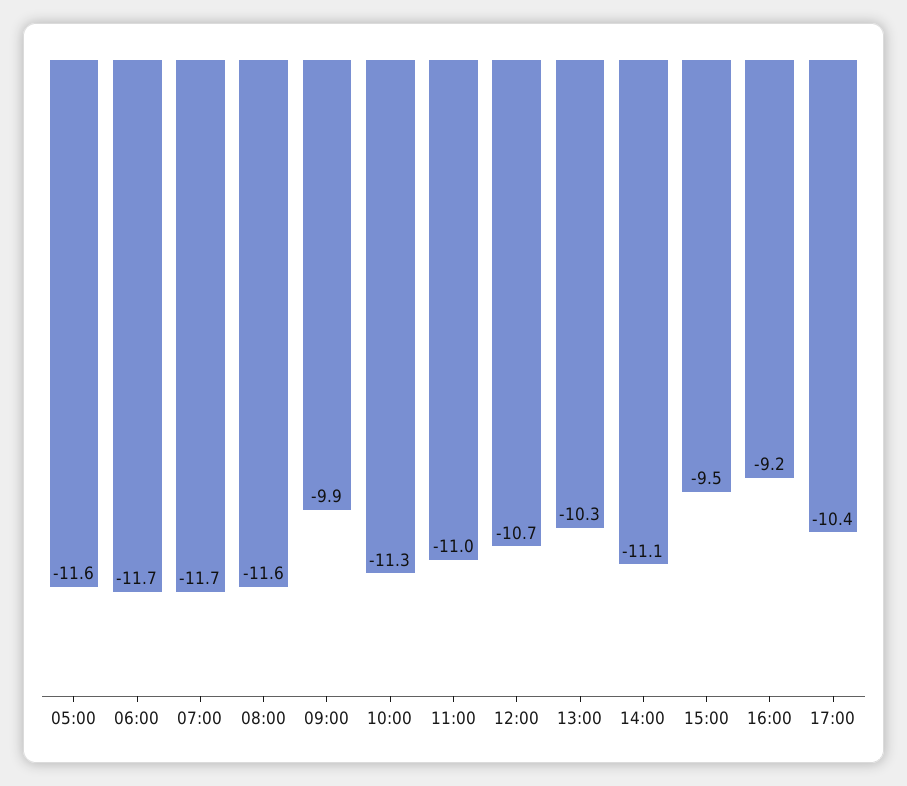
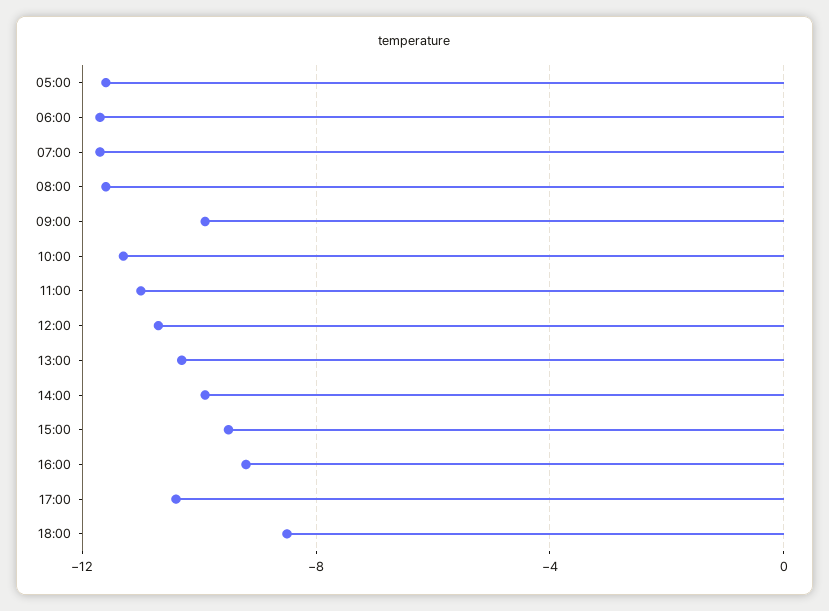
14:00: -11.1 -> -10
18:00: none -> -8.5

